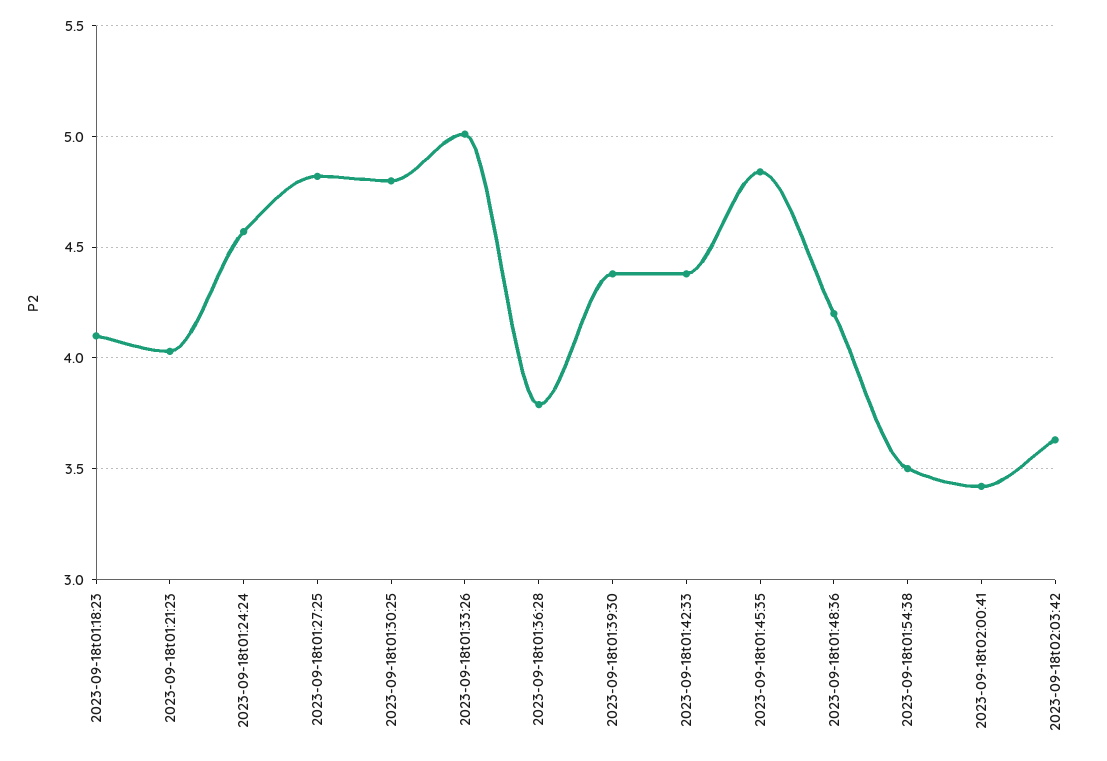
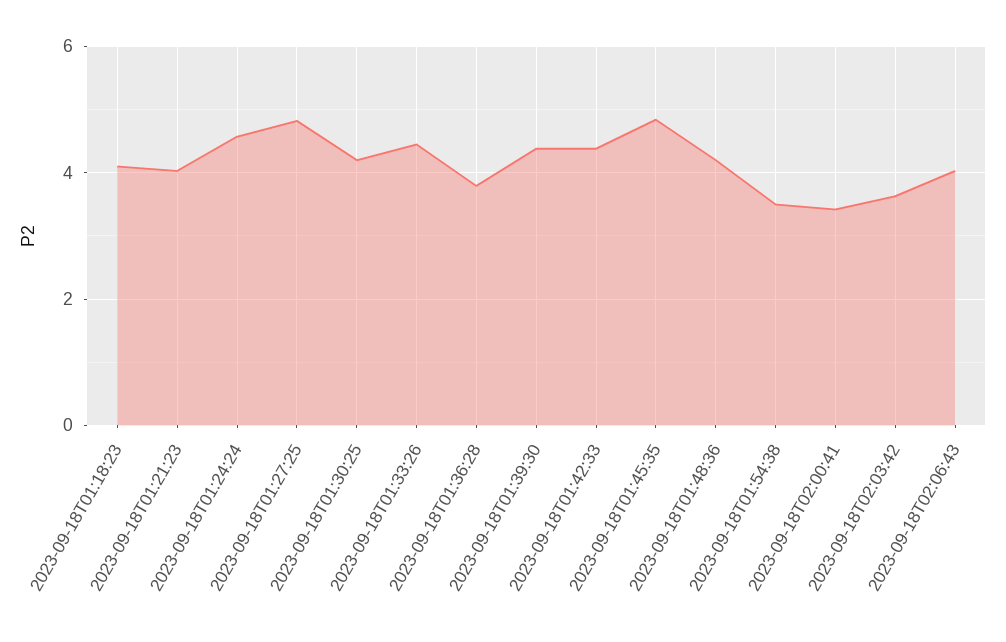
2023-09-18t01:30:25: 4.8 -> 4.2
2023-09-18t01:33:26: 5 -> 4.4
2023-09-18T02:06:43: none -> 4

